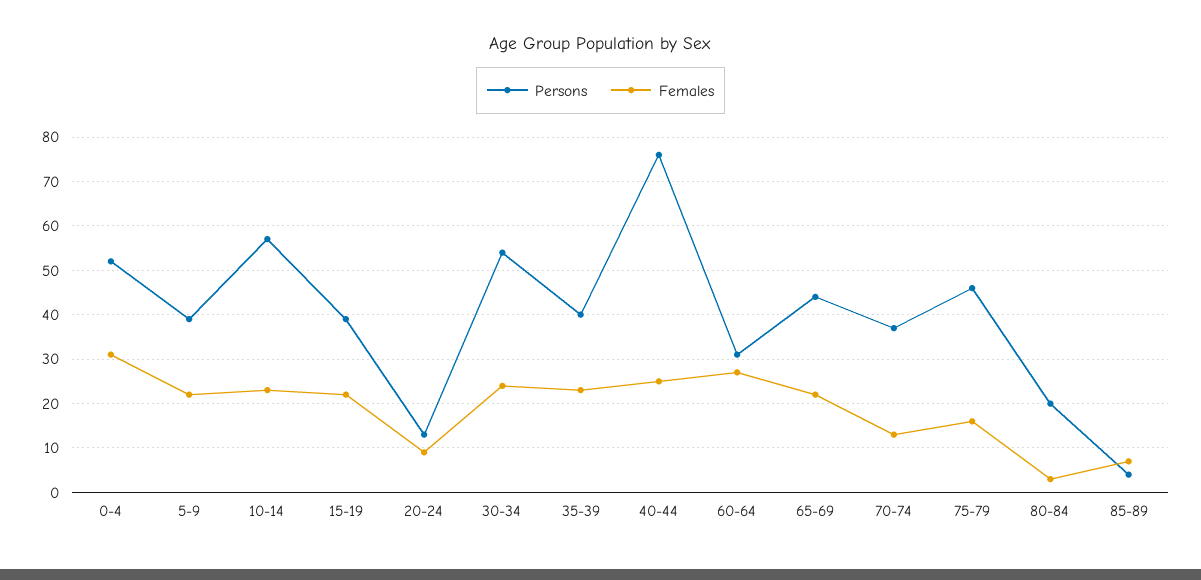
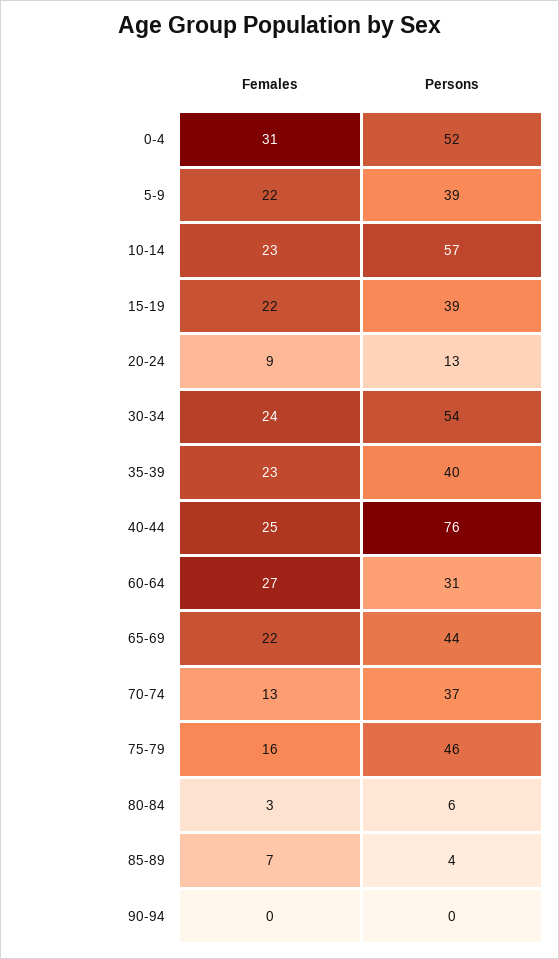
Persons, 80-84: 20 -> 6
Females, 90-94: none -> 0
Persons, 90-94: none -> 0

